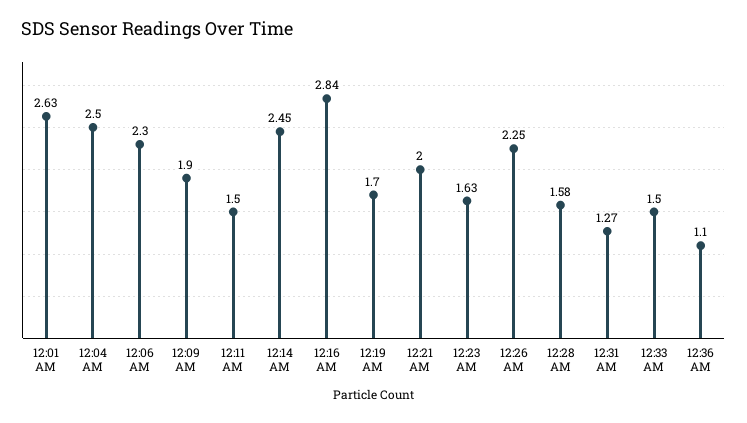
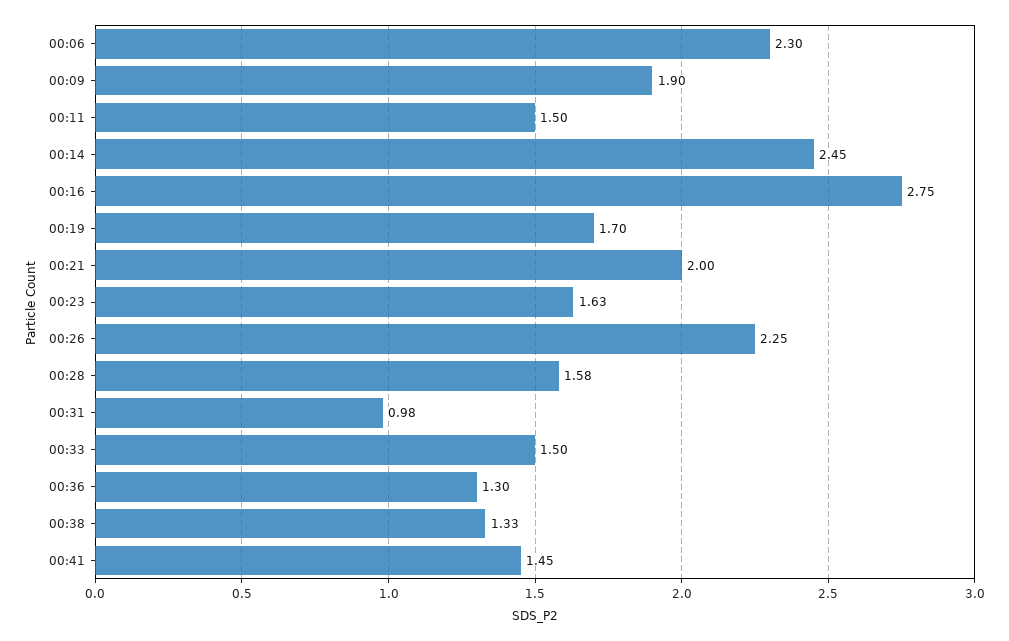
12:01 AM: 2.63 -> none
12:04 AM: 2.5 -> none
12:16 AM: 2.84 -> 2.75
12:31 AM: 1.27 -> 0.98
12:36 AM: 1.1 -> 1.3
00:38: none -> 1.33
00:41: none -> 1.45

